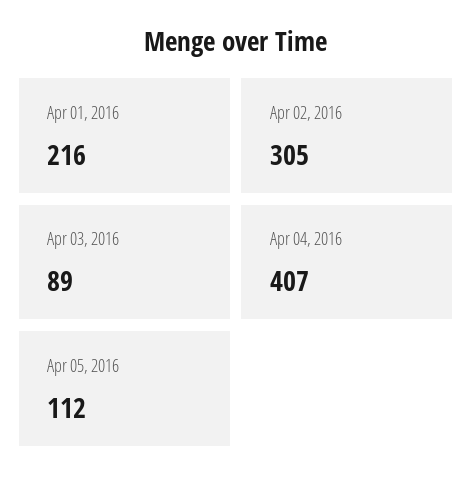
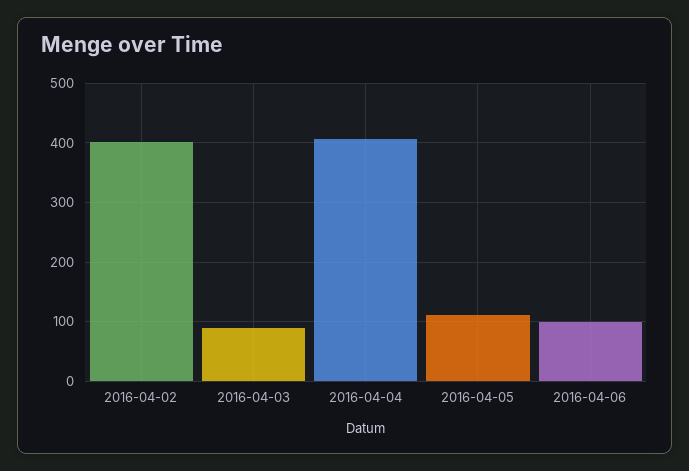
Apr 01, 2016: 216 -> none
Apr 02, 2016: 305 -> 400
2016-04-06: none -> 100

